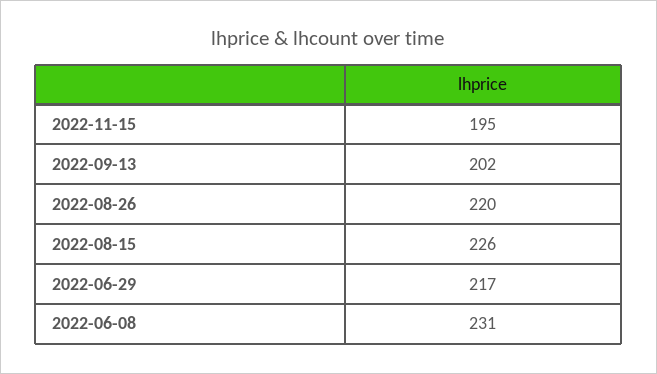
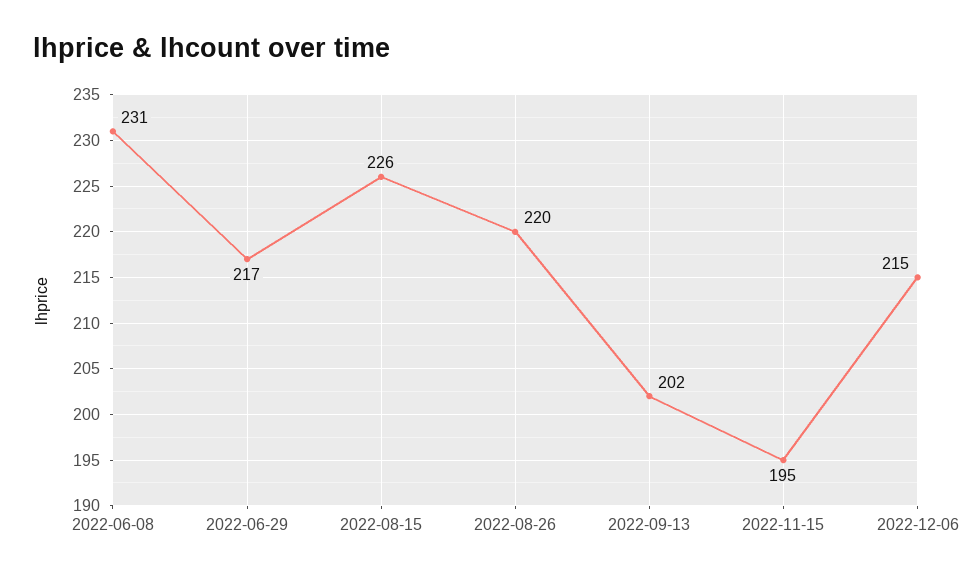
2022-12-06: none -> 215

